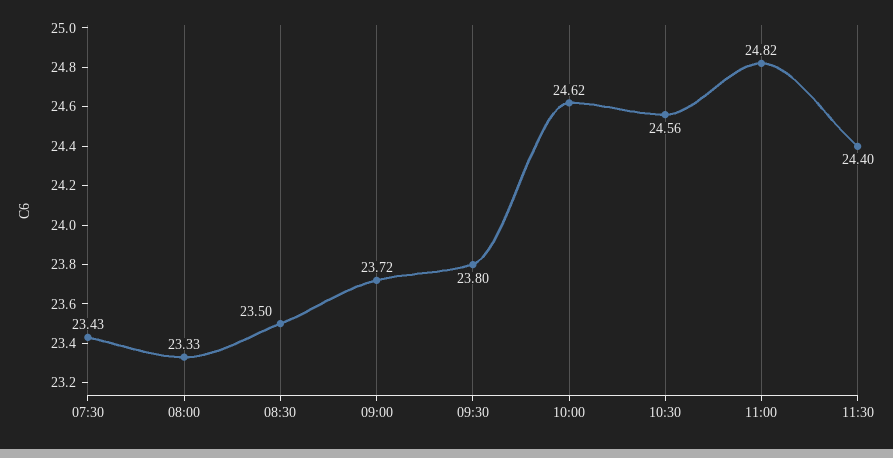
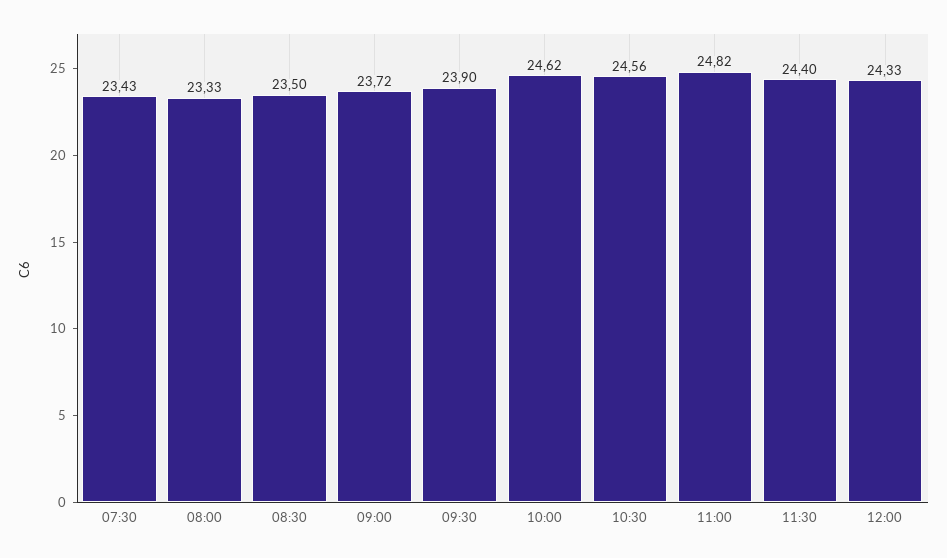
09:30: 23.8 -> 23.9
12:00: none -> 24.33

